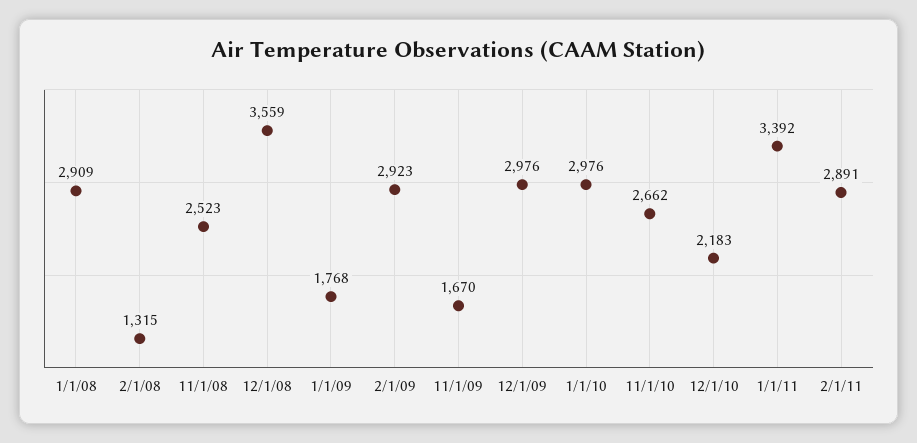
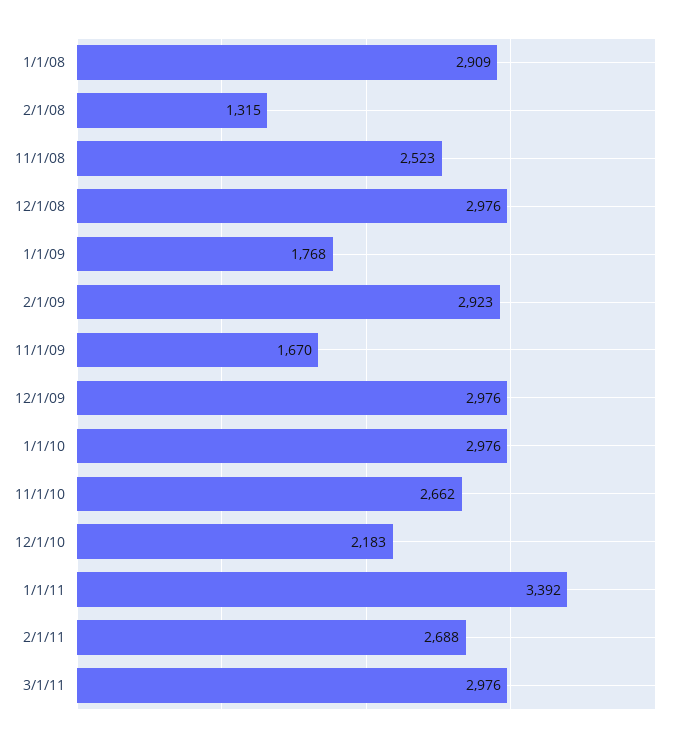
12/1/08: 3559 -> 2976
2/1/11: 2891 -> 2688
3/1/11: none -> 2976

